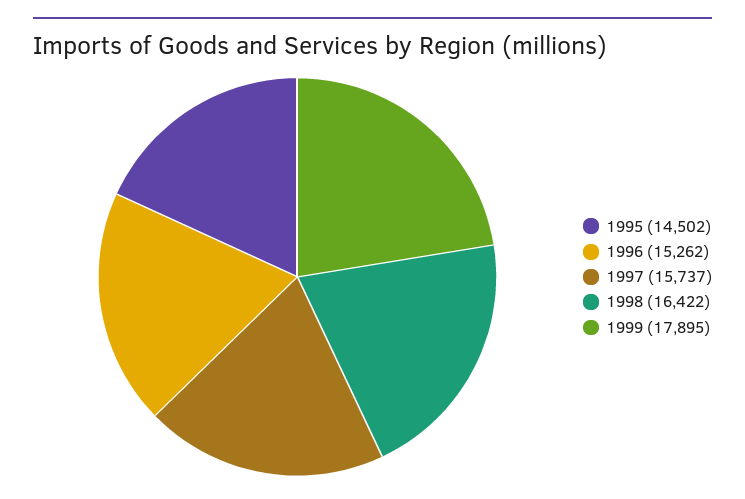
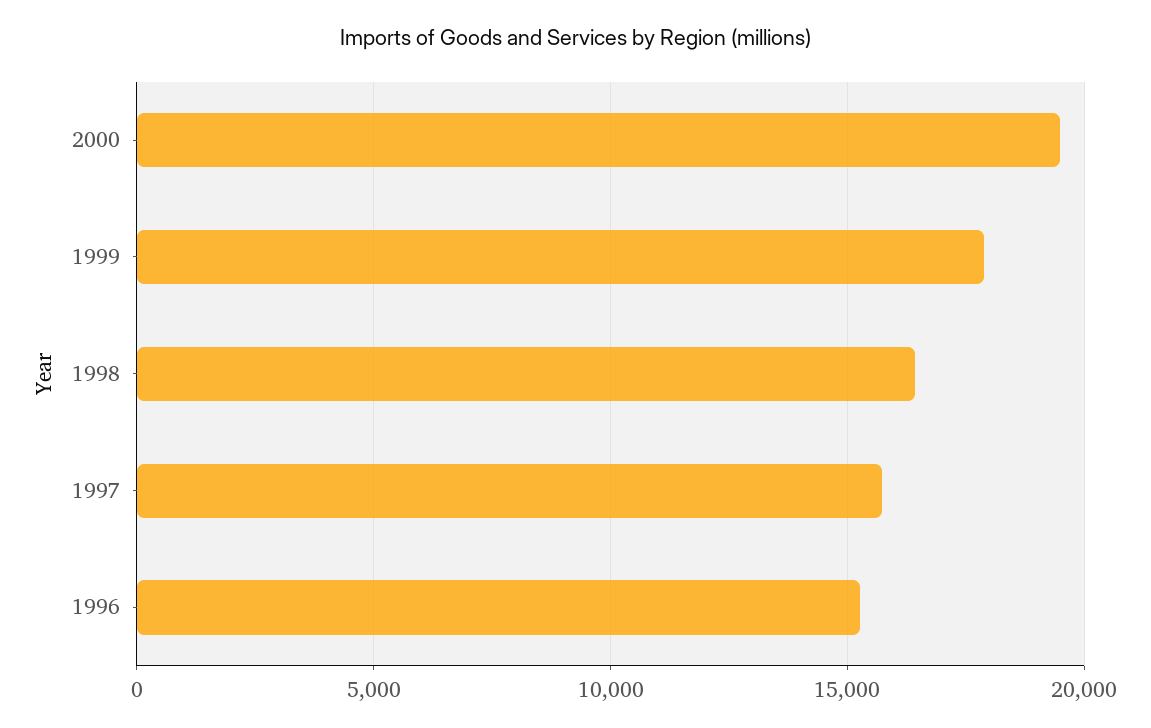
1995: 14502 -> none
2000: none -> 19500

